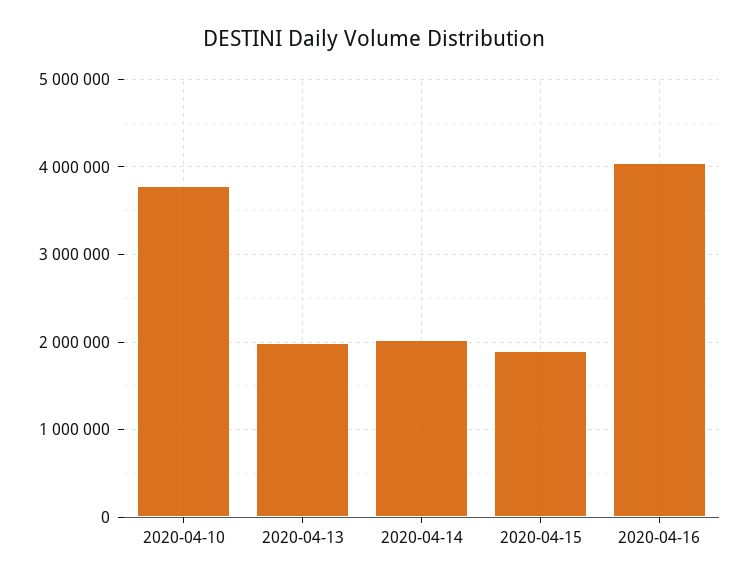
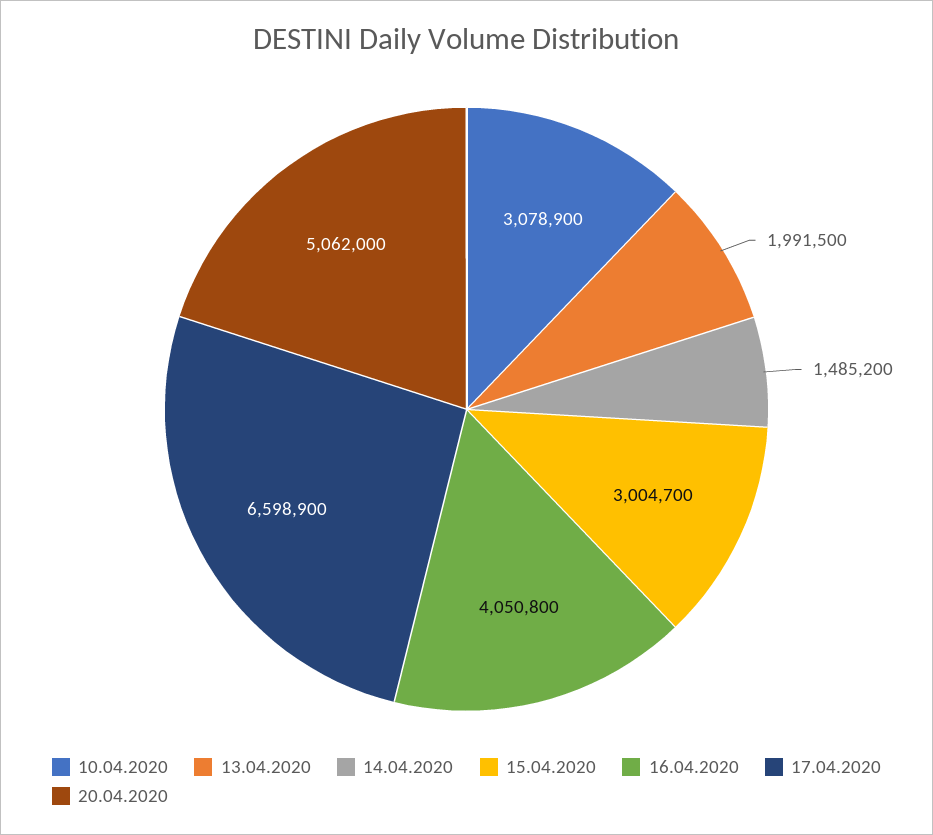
2020-04-10: 3800000 -> 3078900
2020-04-14: 2000000 -> 1485200
2020-04-15: 1900000 -> 3004700
17.04.2020: none -> 6598900
20.04.2020: none -> 5062000

